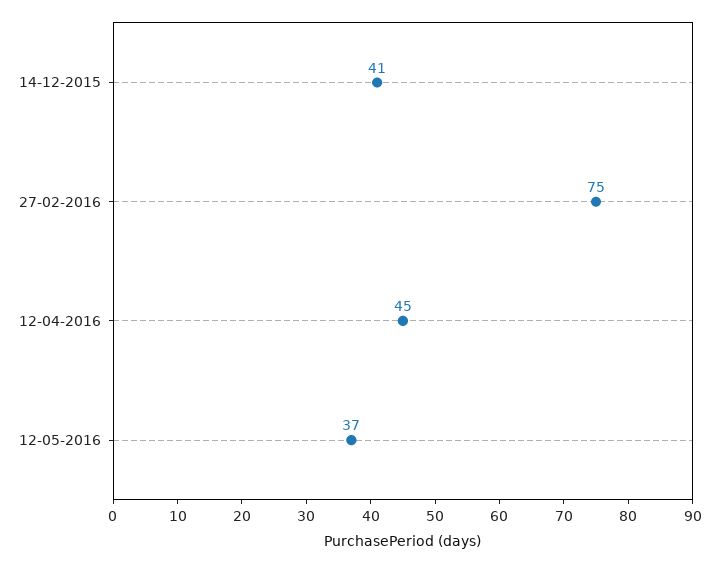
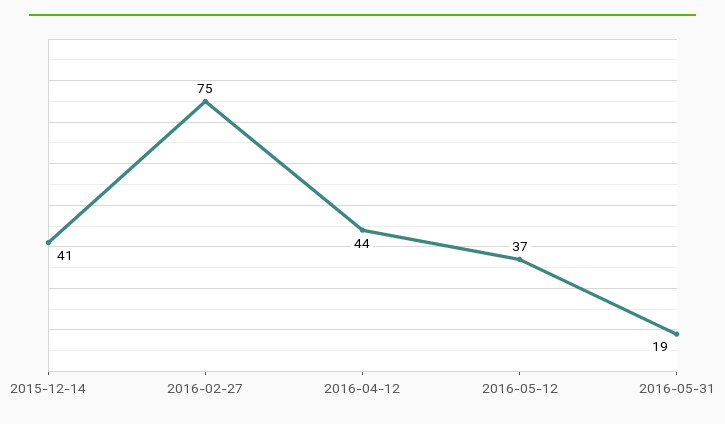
12-04-2016: 45 -> 44
2016-05-31: none -> 19

